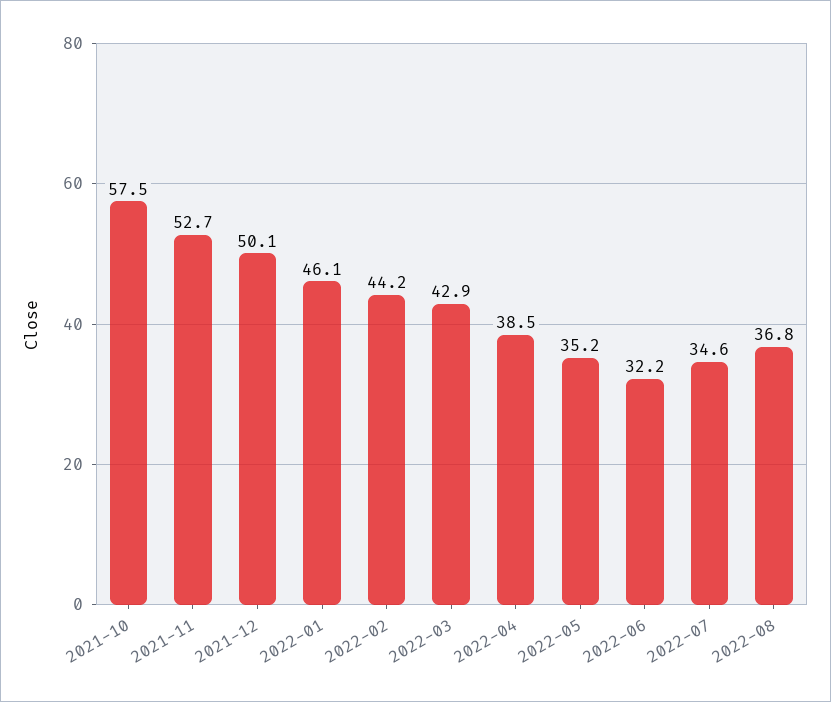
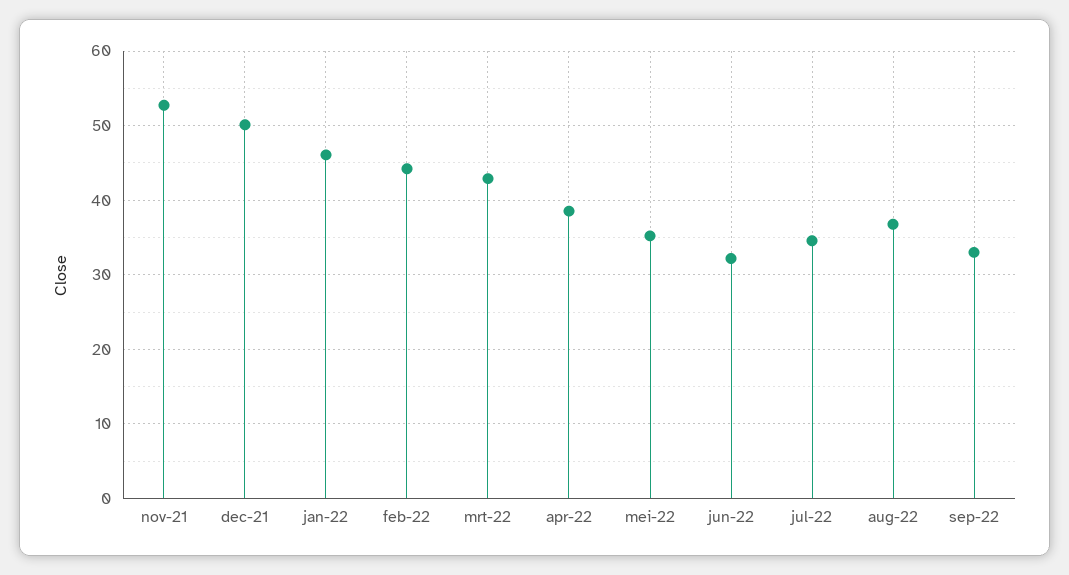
2021-10: 57.5 -> none
sep-22: none -> 33

